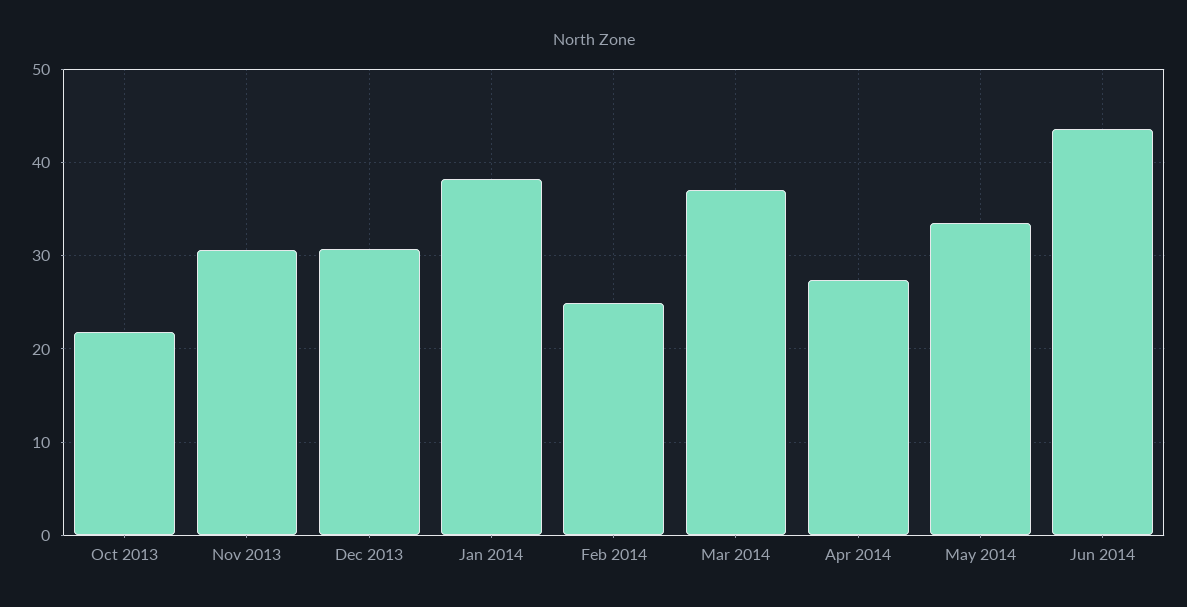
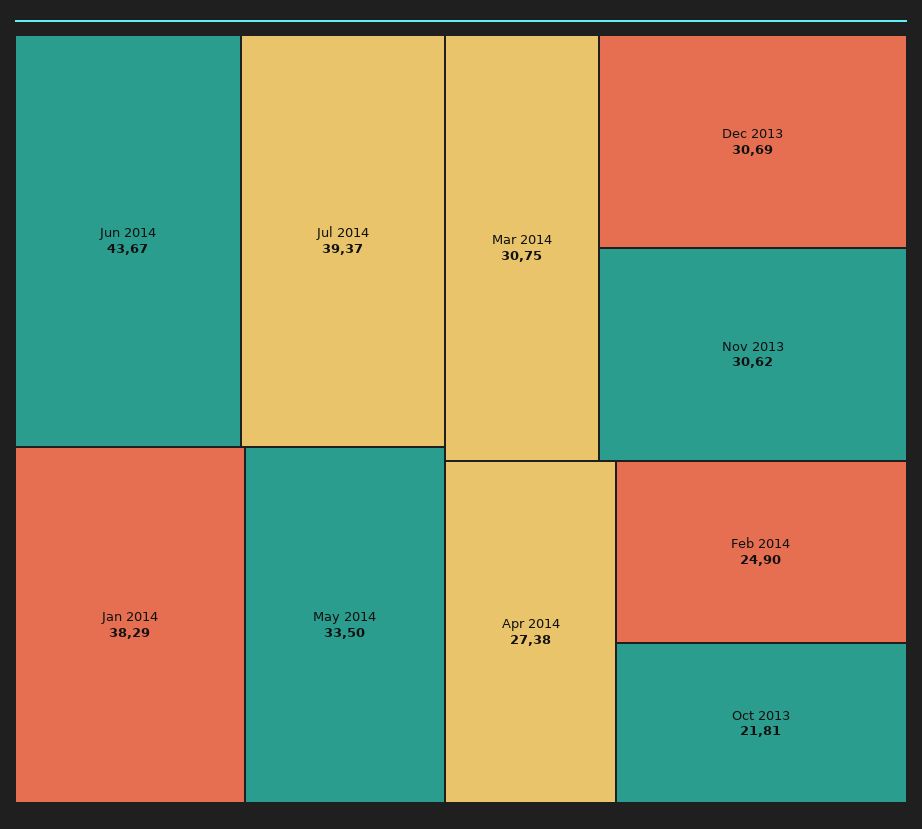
Mar 2014: 37 -> 30.75
Jul 2014: none -> 39.37

